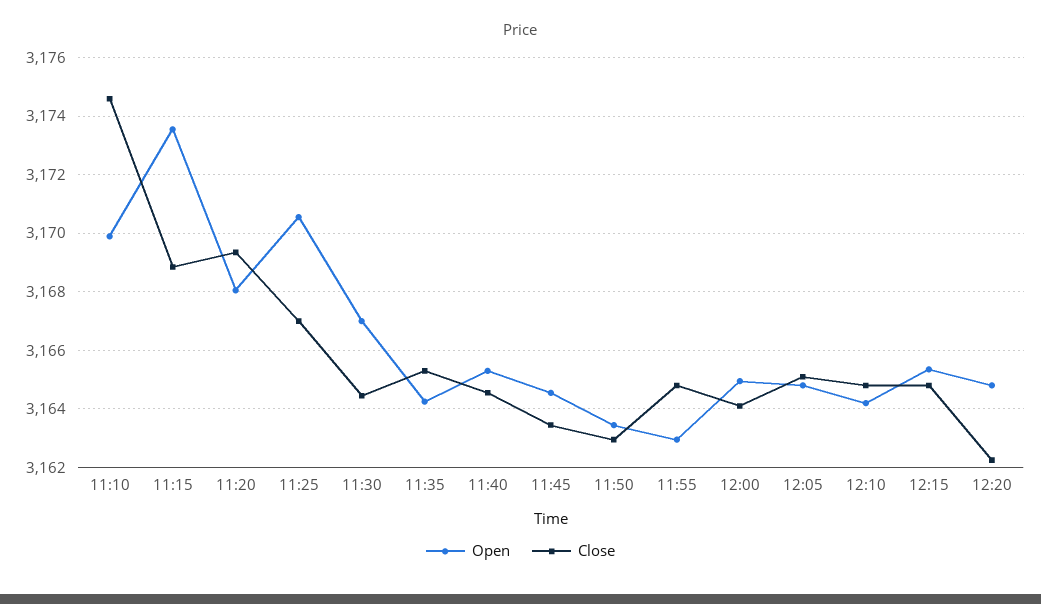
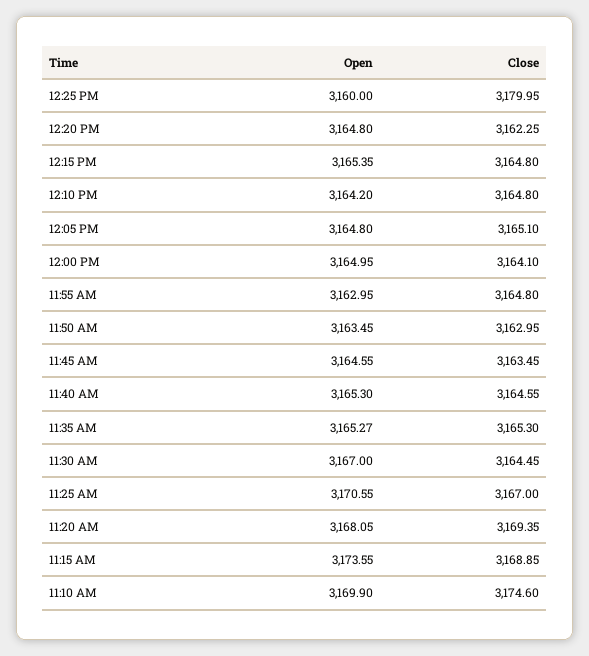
Open, 11:35: 3164.25 -> 3165.27
Open, 12:25 PM: none -> 3160
Close, 12:25 PM: none -> 3179.95

